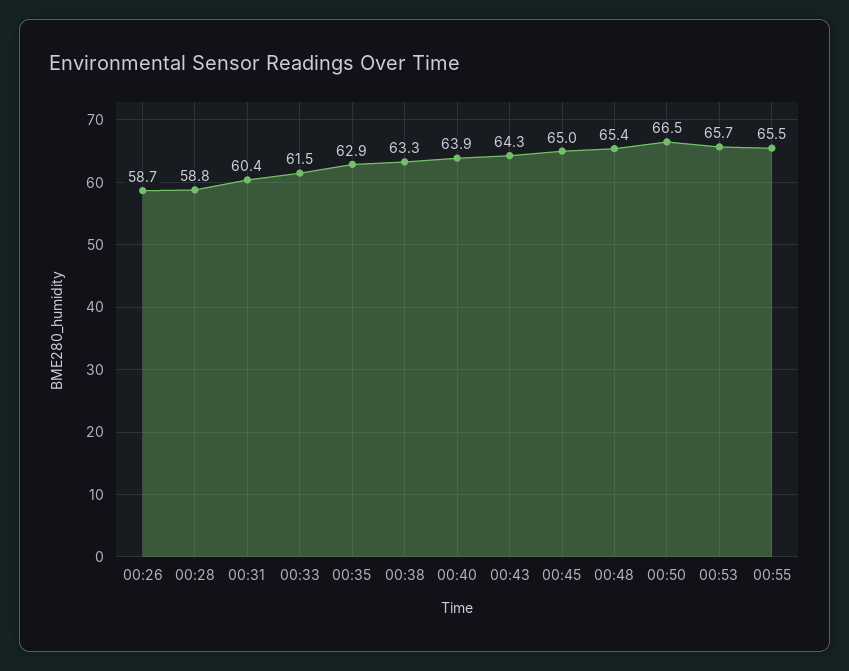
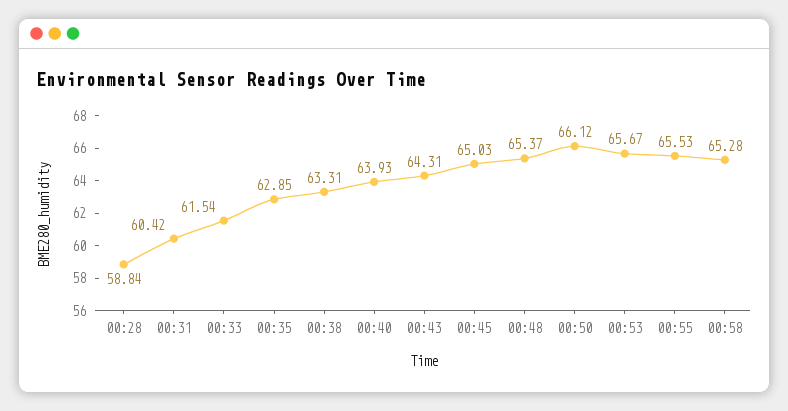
00:26: 58.7 -> none
00:50: 66.5 -> 66.12
00:58: none -> 65.28

